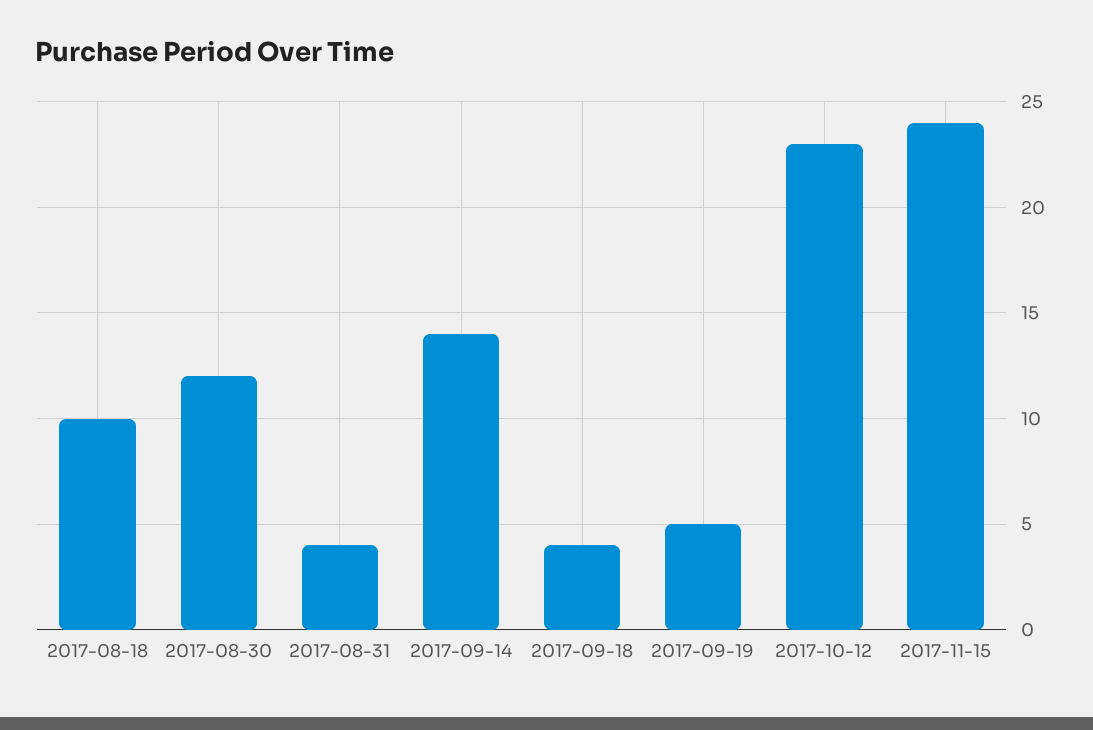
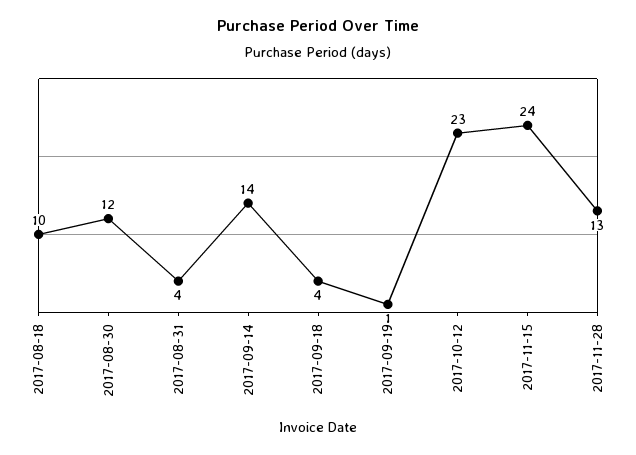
2017-09-19: 5 -> 1
2017-11-28: none -> 13

